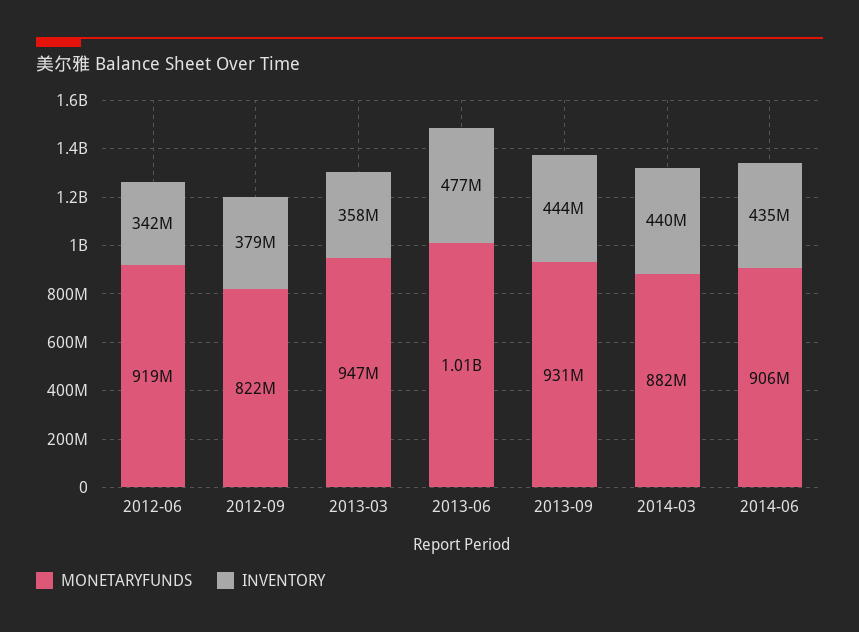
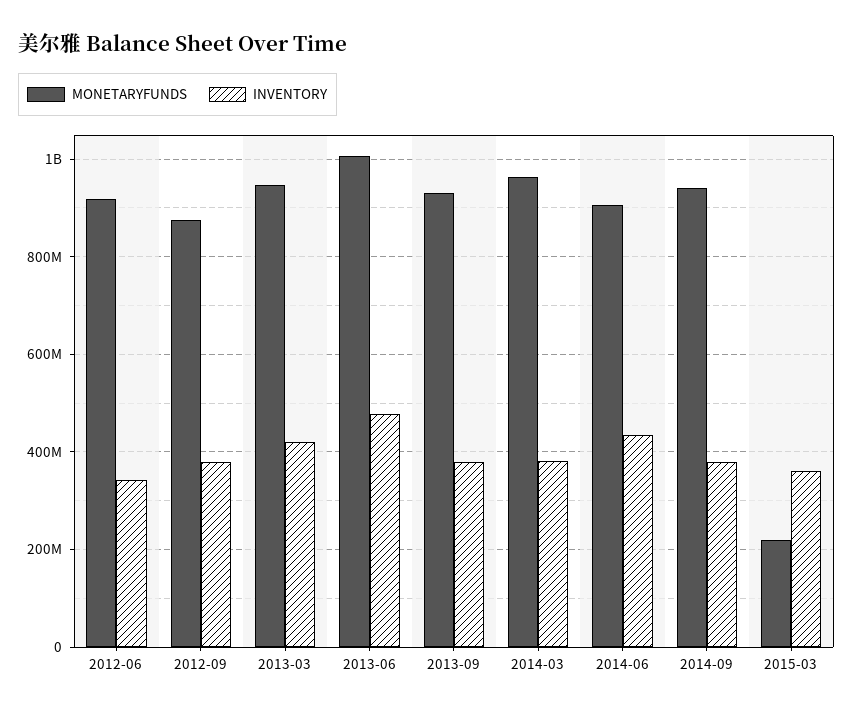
MONETARYFUNDS, 2012-09: 822000000 -> 880000000
INVENTORY, 2013-03: 358000000 -> 420000000
INVENTORY, 2013-09: 444000000 -> 380000000
MONETARYFUNDS, 2014-03: 882000000 -> 960000000
INVENTORY, 2014-03: 440000000 -> 380000000
MONETARYFUNDS, 2014-09: none -> 940000000
INVENTORY, 2014-09: none -> 380000000
MONETARYFUNDS, 2015-03: none -> 220000000
INVENTORY, 2015-03: none -> 360000000

